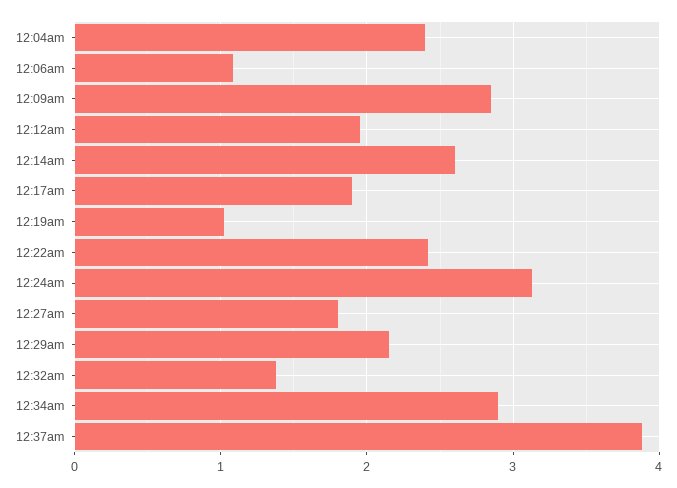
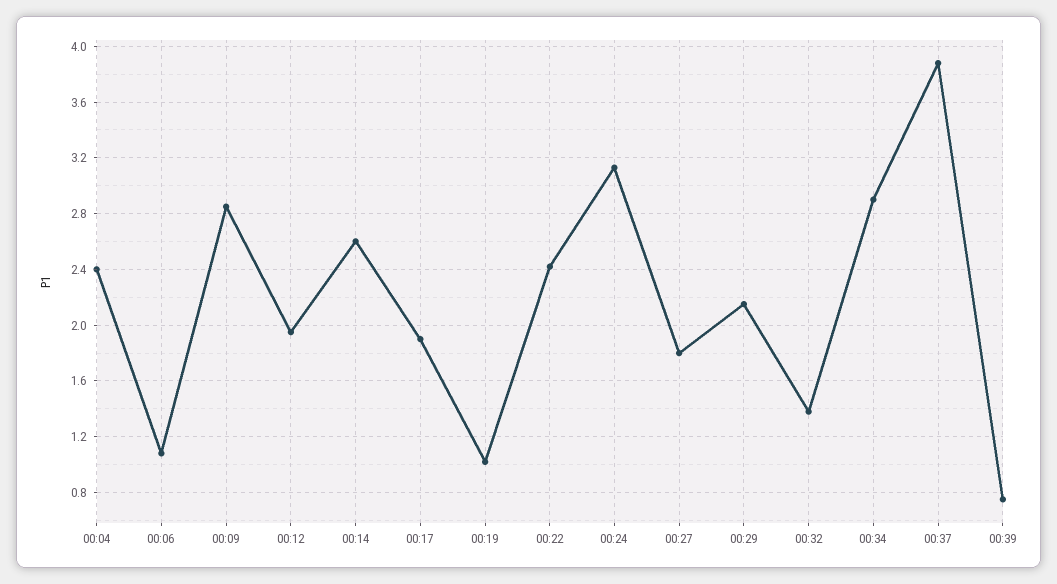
00:39: none -> 0.75

